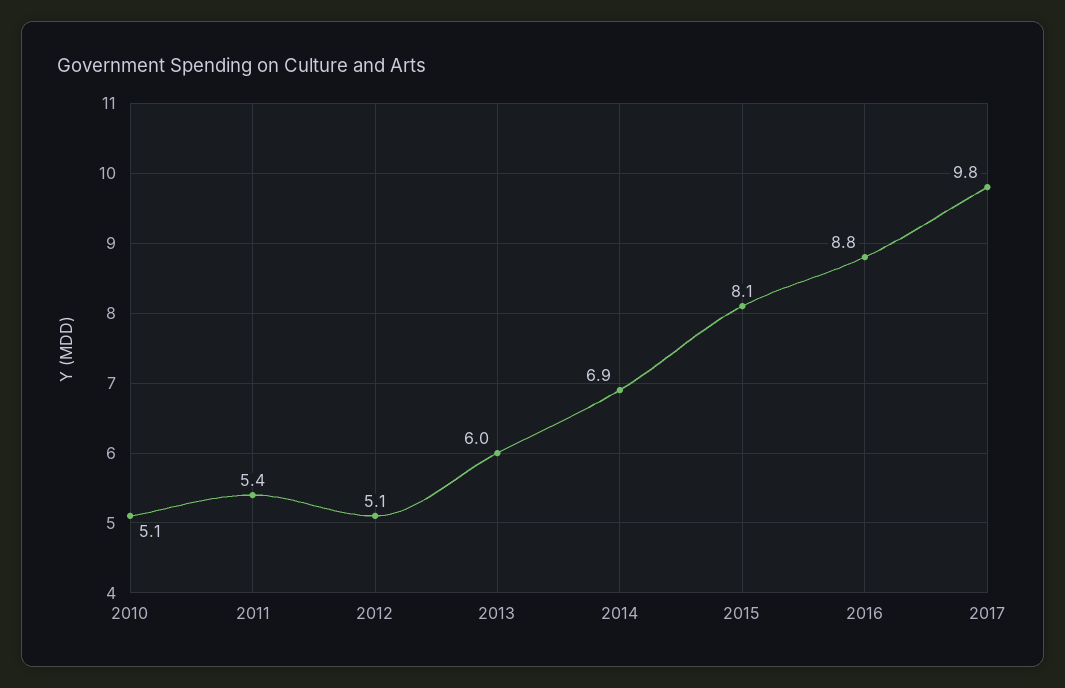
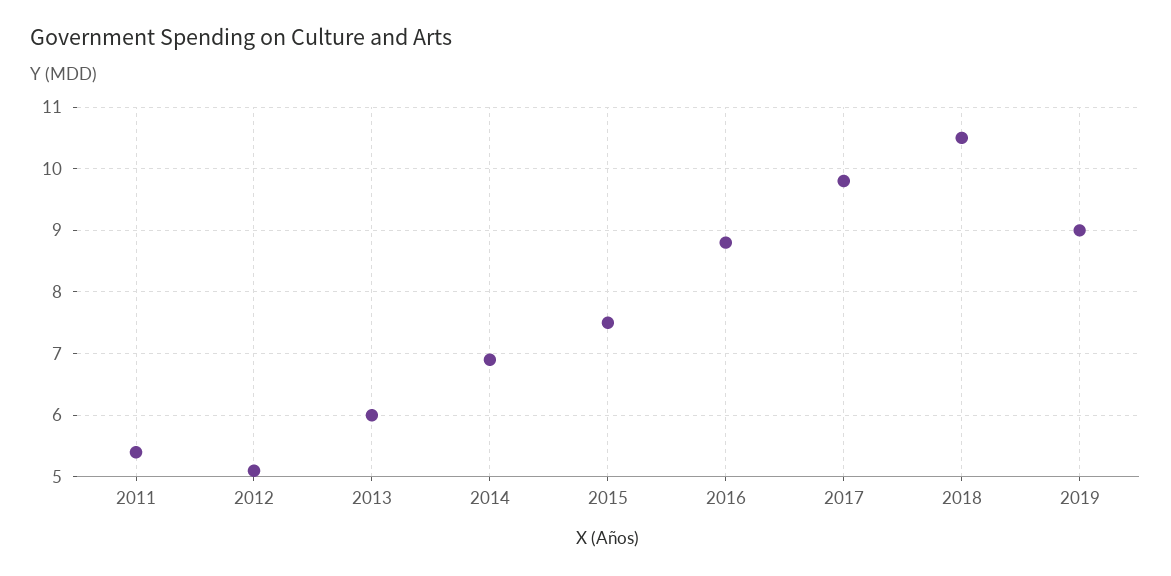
2010: 5.1 -> none
2015: 8.1 -> 7.5
2018: none -> 10.5
2019: none -> 9

